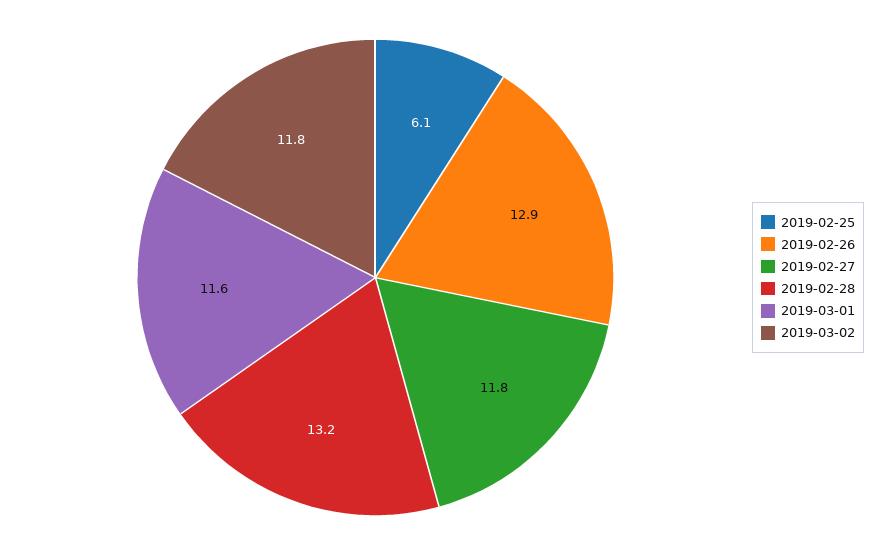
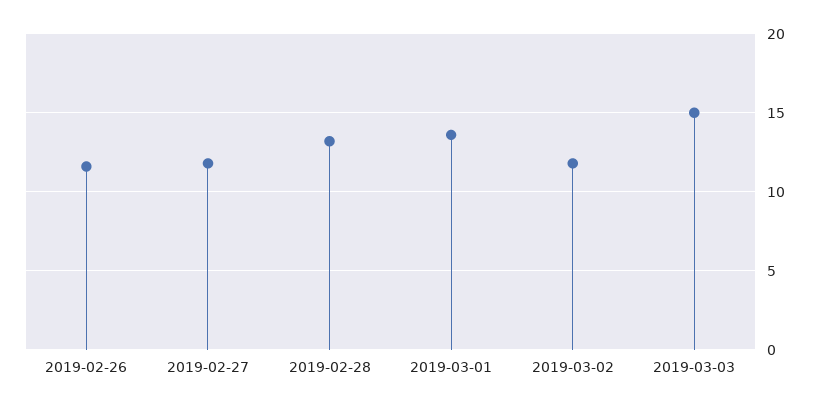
2019-02-25: 6.1 -> none
2019-02-26: 12.9 -> 11.5
2019-03-01: 11.6 -> 13.5
2019-03-03: none -> 15

